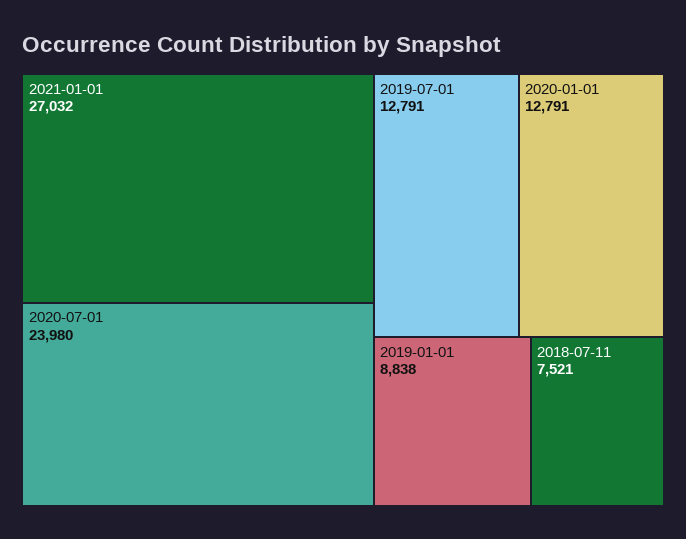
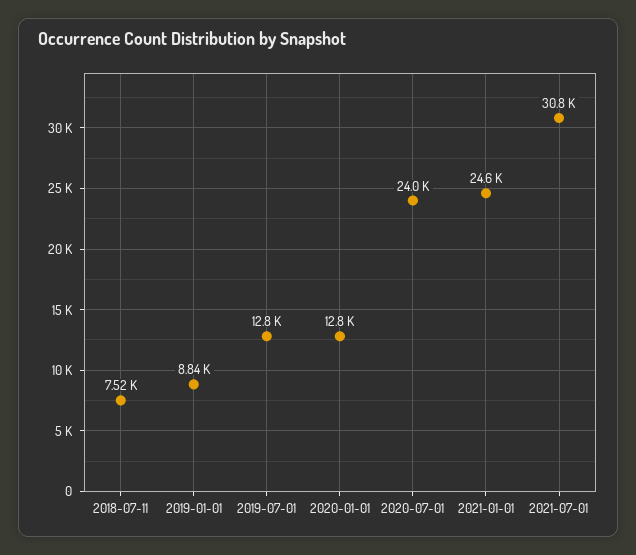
2021-01-01: 27032 -> 24600
2021-07-01: none -> 30800

